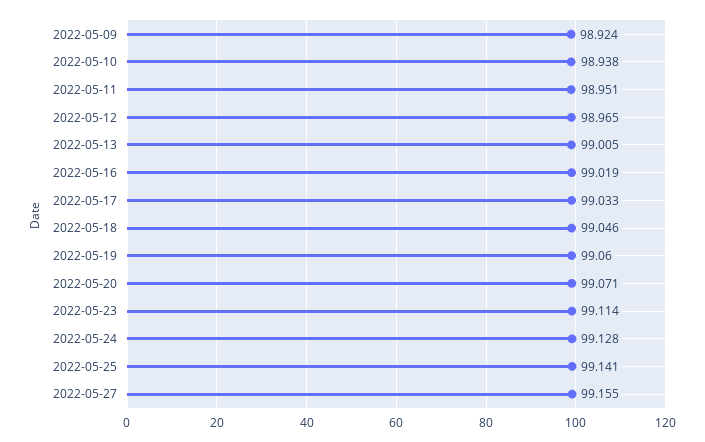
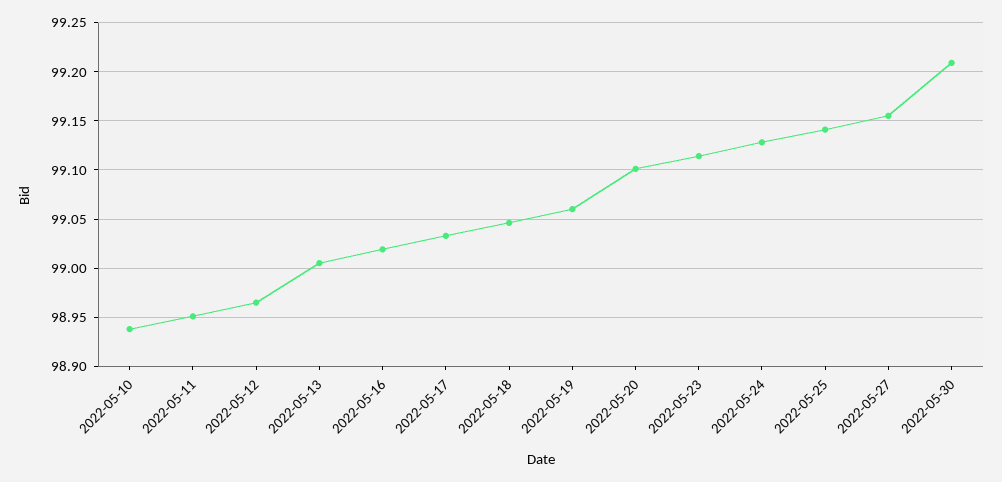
2022-05-09: 98.924 -> none
2022-05-20: 99.071 -> 99.1
2022-05-30: none -> 99.21

